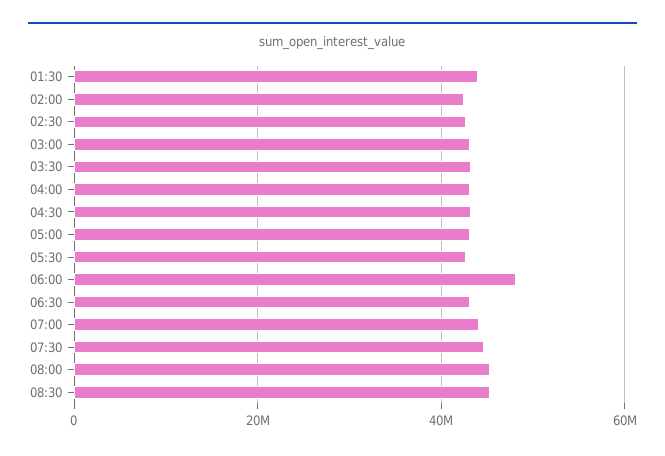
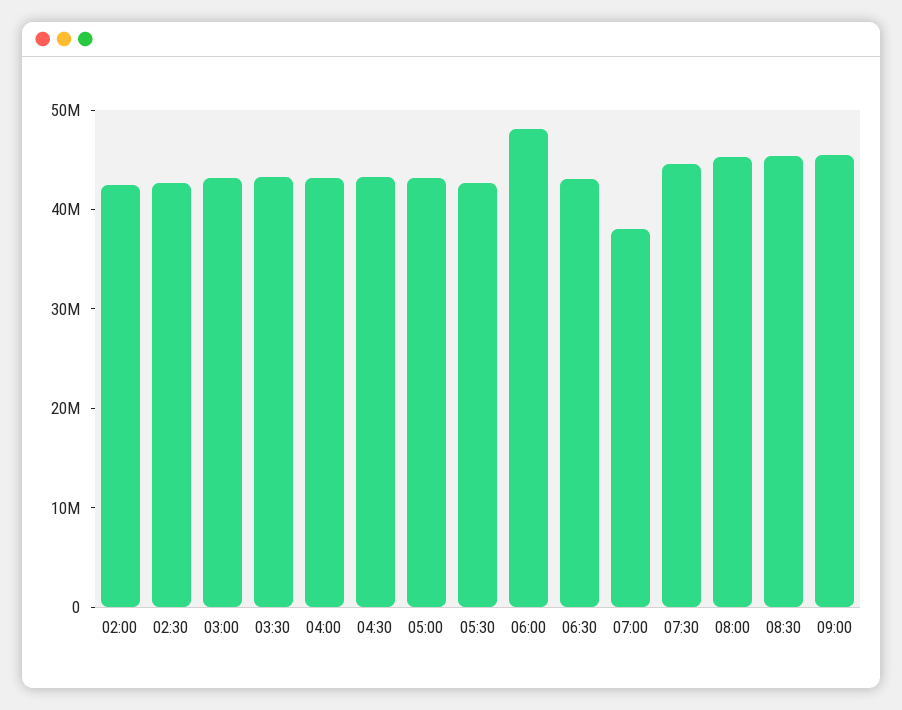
01:30: 44000000 -> none
07:00: 44000000 -> 38000000
09:00: none -> 46000000

